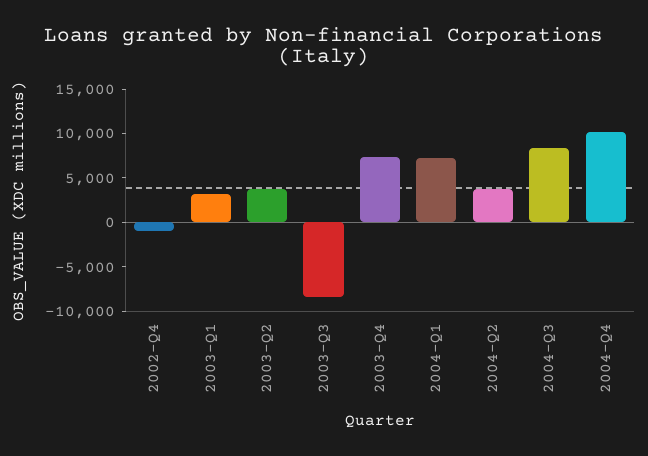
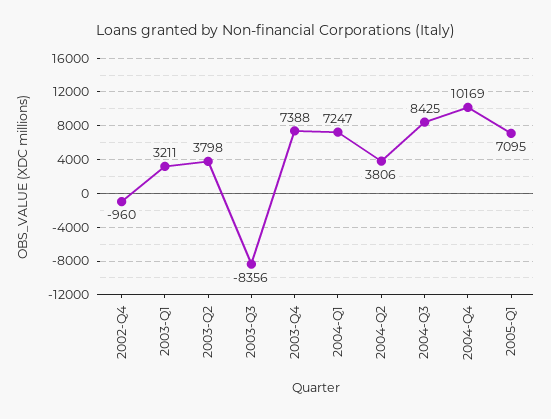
2005-Q1: none -> 7095

